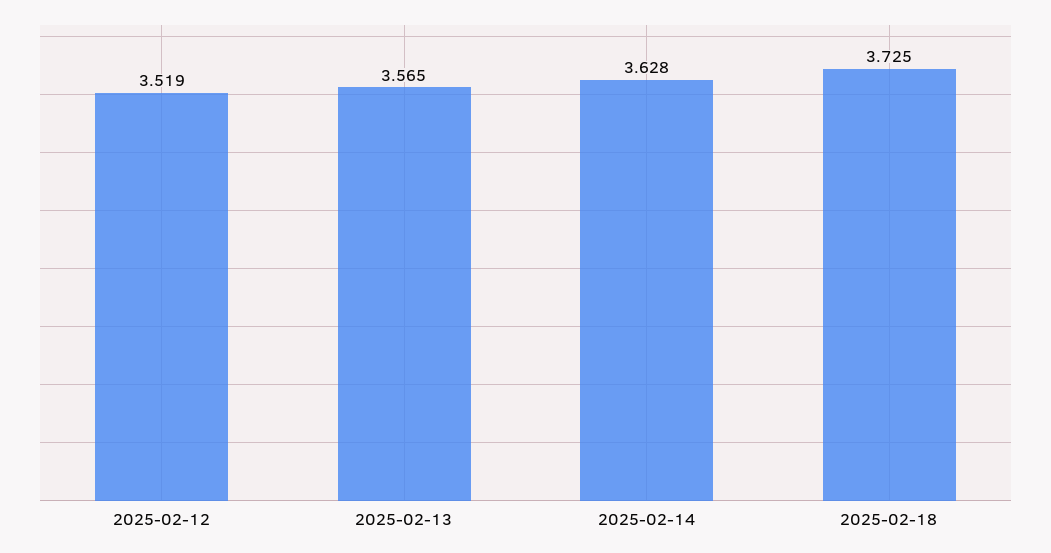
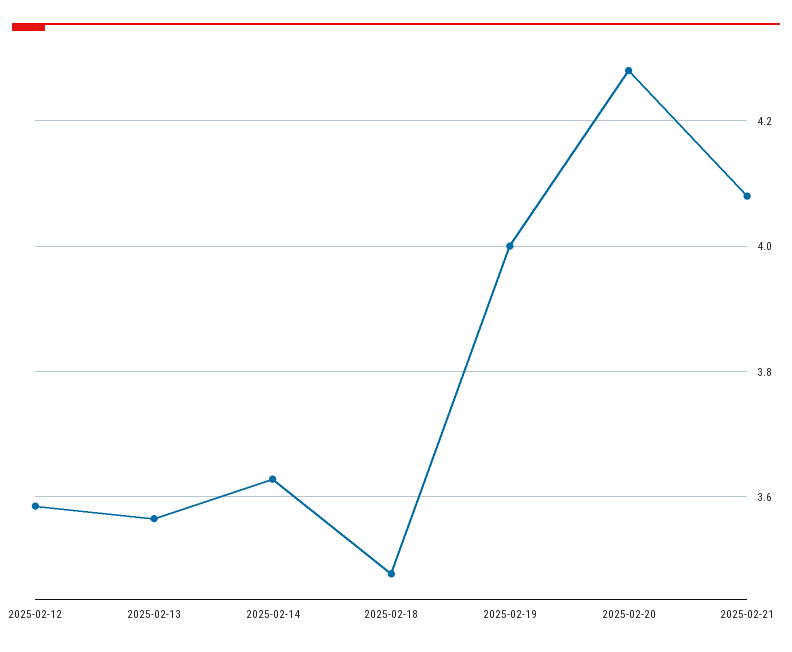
2025-02-12: 3.519 -> 3.58
2025-02-18: 3.725 -> 3.48
2025-02-19: none -> 4
2025-02-20: none -> 4.28
2025-02-21: none -> 4.08

